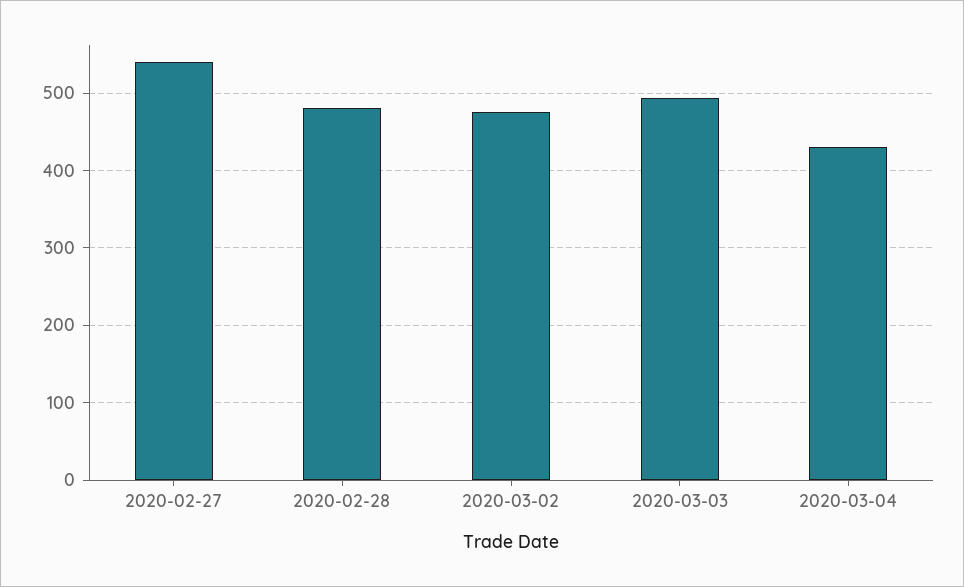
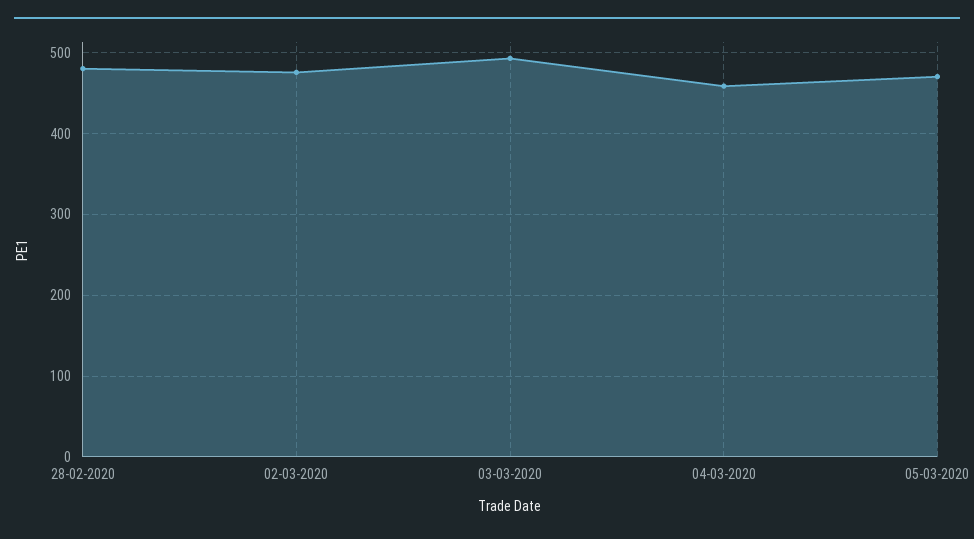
2020-02-27: 540 -> none
2020-03-04: 430 -> 460
05-03-2020: none -> 470

